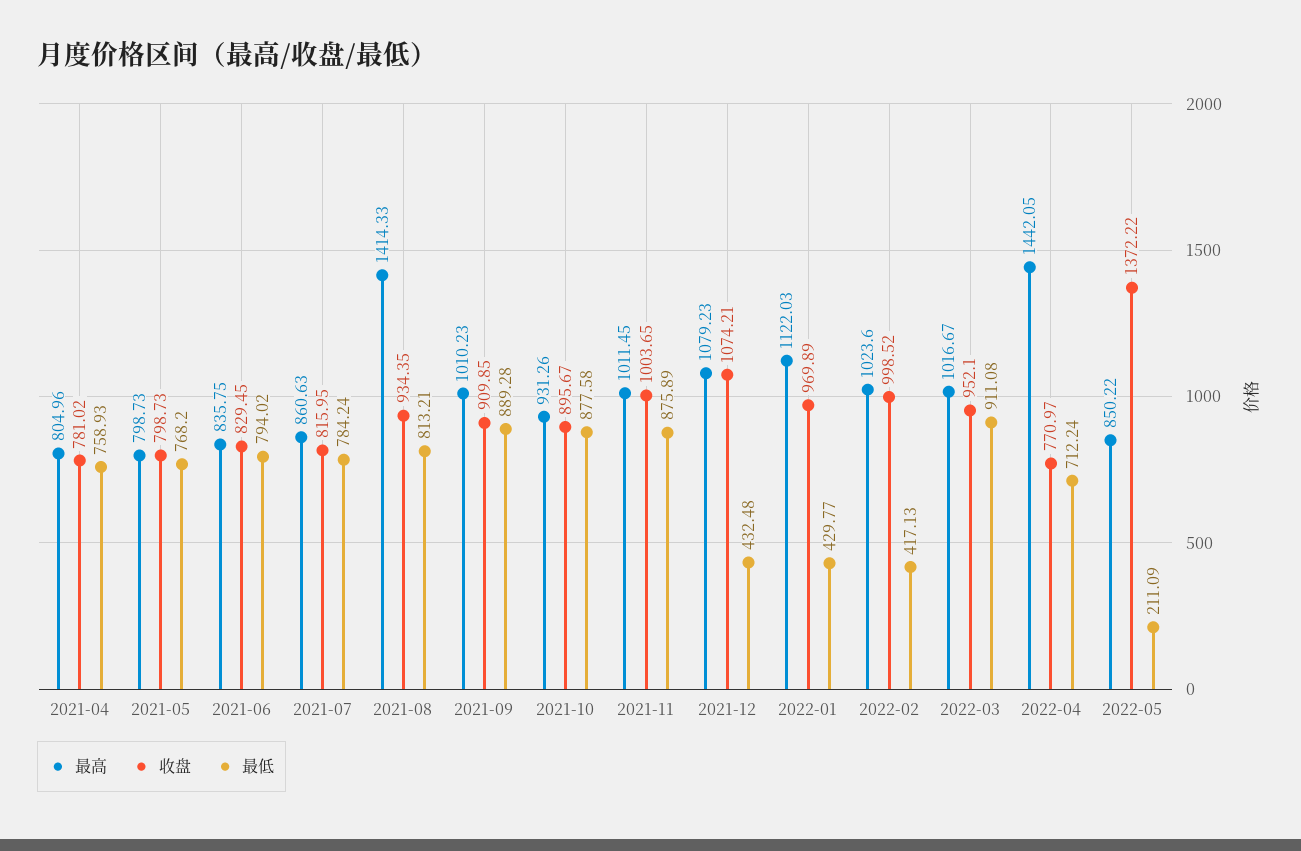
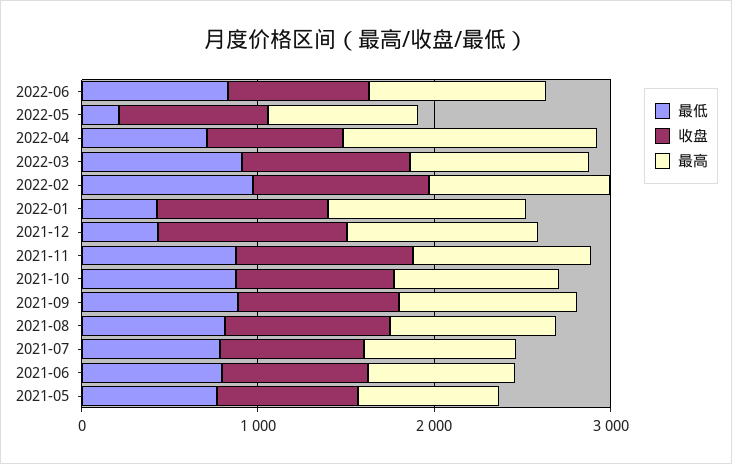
最高, 2021-04: 804.96 -> none
收盘, 2021-04: 781.02 -> none
最低, 2021-04: 758.93 -> none
最高, 2021-08: 1414.33 -> 1000
最低, 2022-02: 417.13 -> 1000
收盘, 2022-05: 1372.22 -> 800
最低, 2022-06: none -> 800
收盘, 2022-06: none -> 800
最高, 2022-06: none -> 1000

